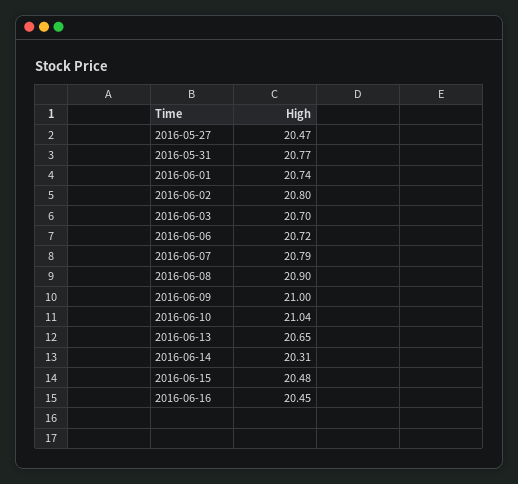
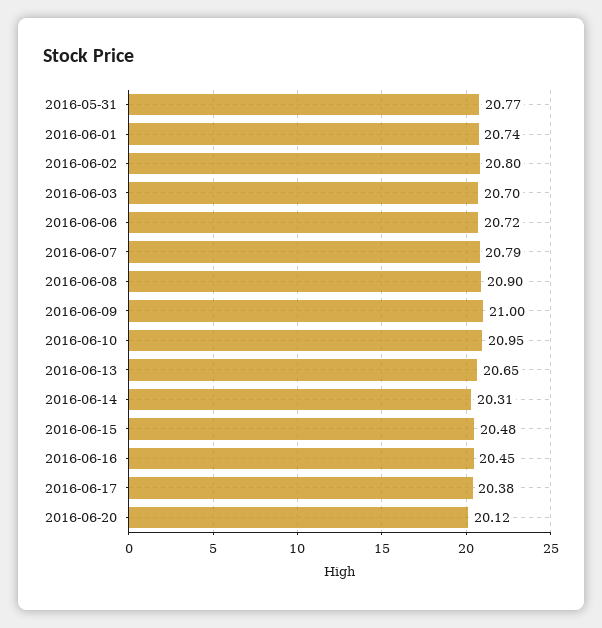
2016-05-27: 20.47 -> none
2016-06-10: 21.04 -> 20.95
2016-06-17: none -> 20.38
2016-06-20: none -> 20.12

